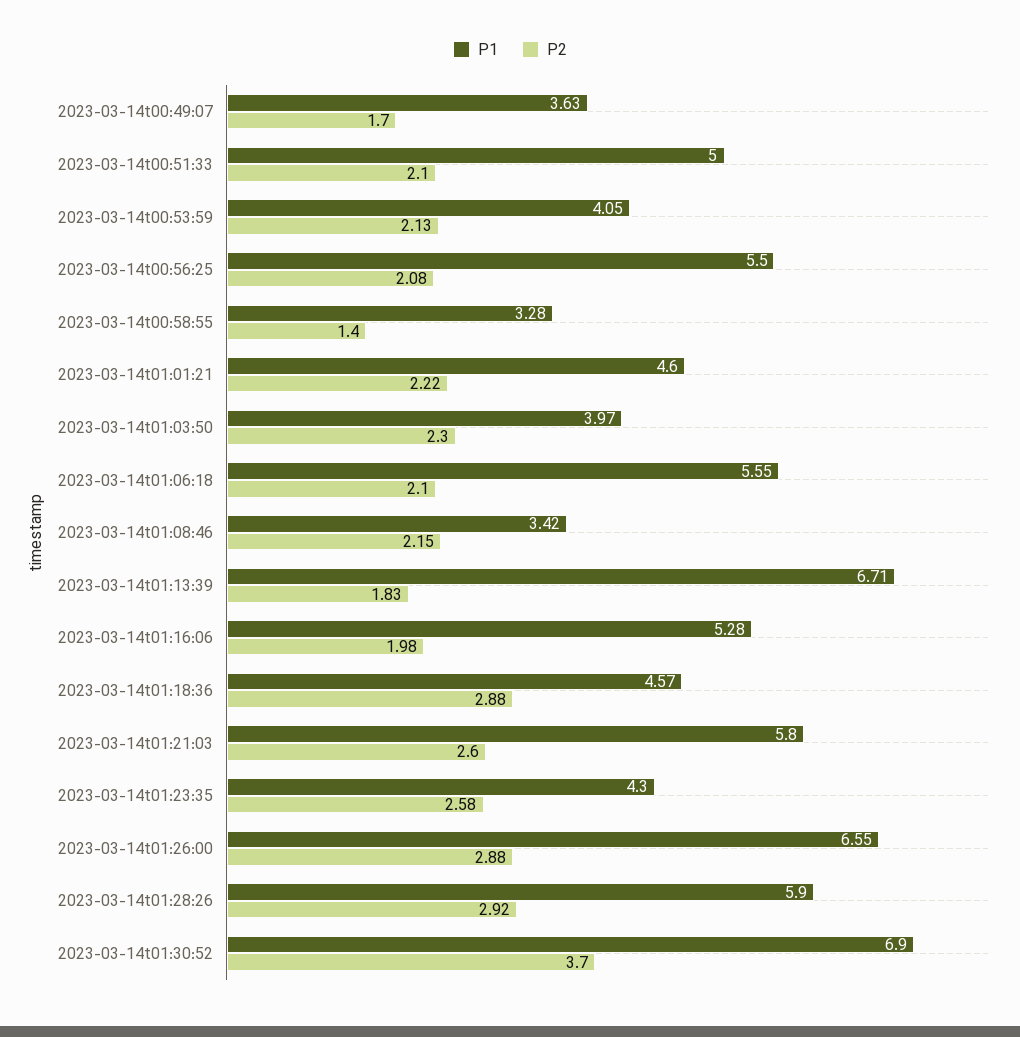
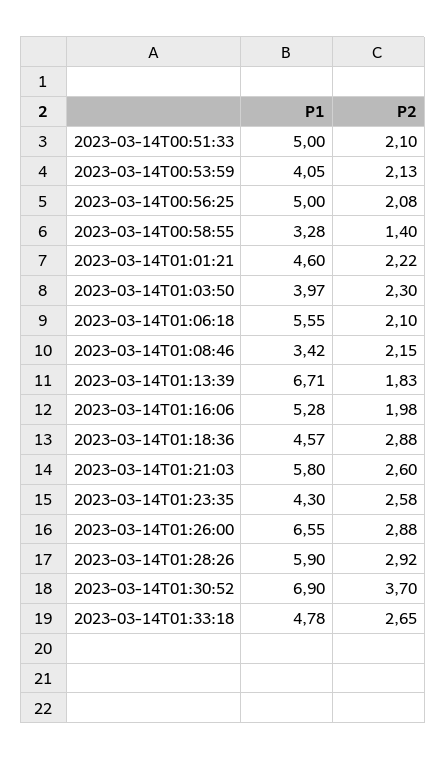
P1, 2023-03-14t00:49:07: 3.63 -> none
P2, 2023-03-14t00:49:07: 1.7 -> none
P1, 2023-03-14t00:56:25: 5.5 -> 5
P1, 2023-03-14T01:33:18: none -> 4.78
P2, 2023-03-14T01:33:18: none -> 2.65

